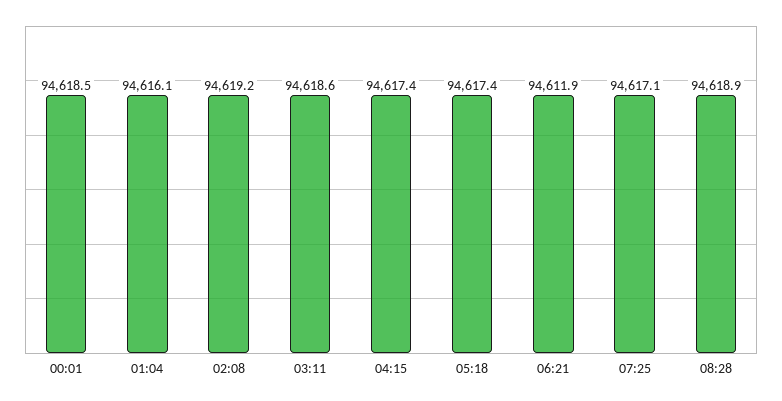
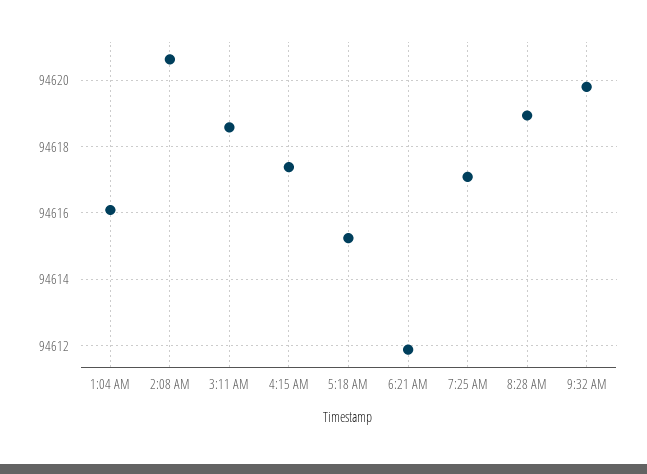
00:01: 94618.5 -> none
02:08: 94619.2 -> 94620.6
05:18: 94617.4 -> 94615.2
9:32 AM: none -> 94619.8

